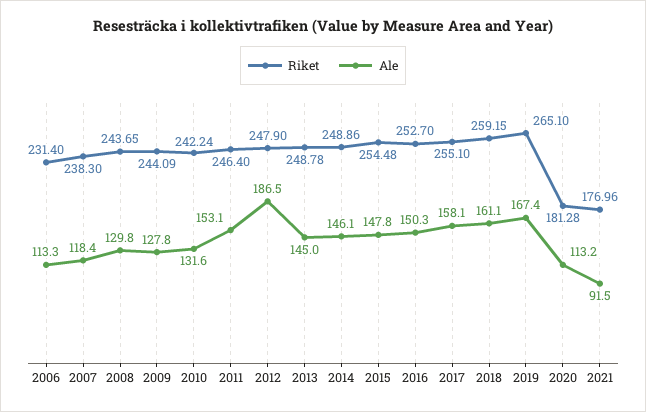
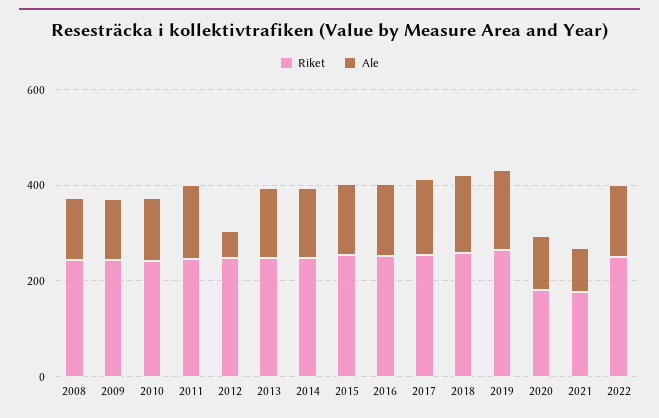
Riket, 2006: 231.4 -> none
Ale, 2006: 113.3 -> none
Riket, 2007: 238.3 -> none
Ale, 2007: 118.4 -> none
Ale, 2012: 186.5 -> 50
Riket, 2022: none -> 250
Ale, 2022: none -> 150

